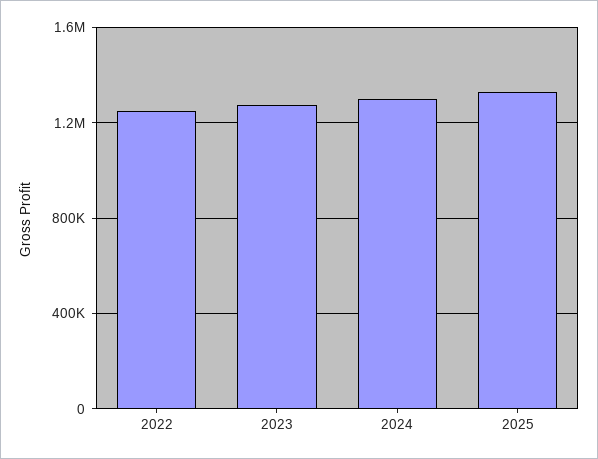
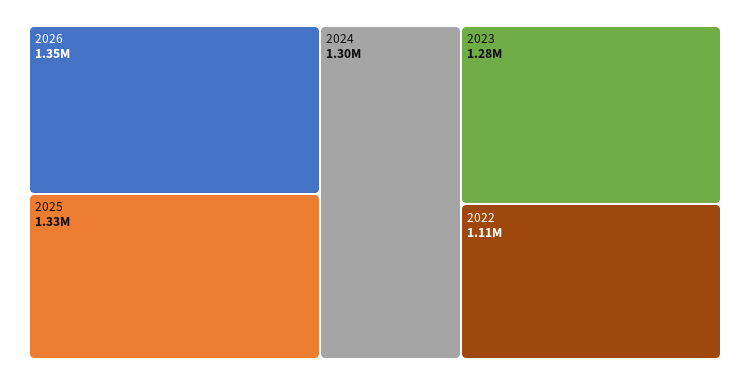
2022: 1250000 -> 1110000
2026: none -> 1350000

